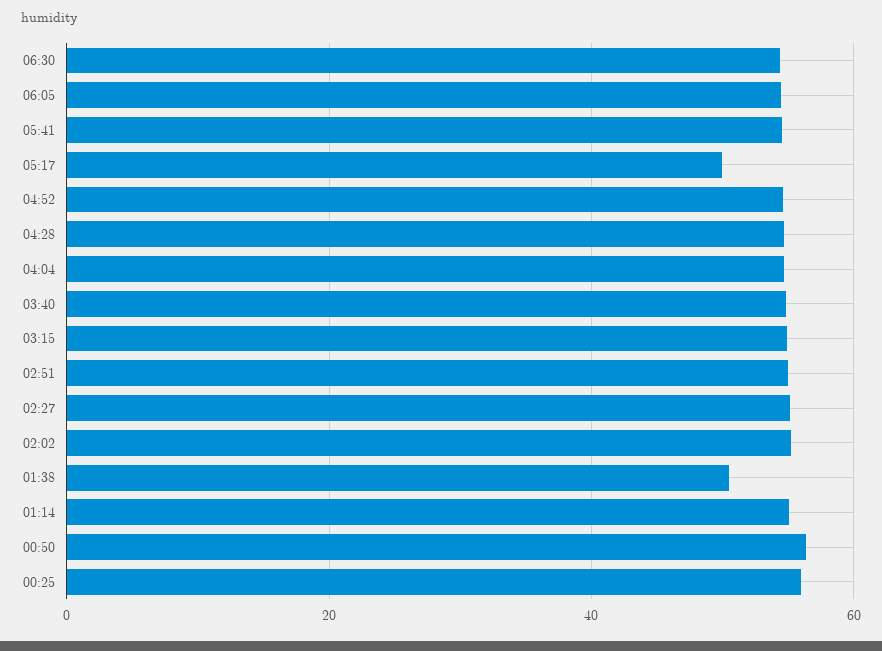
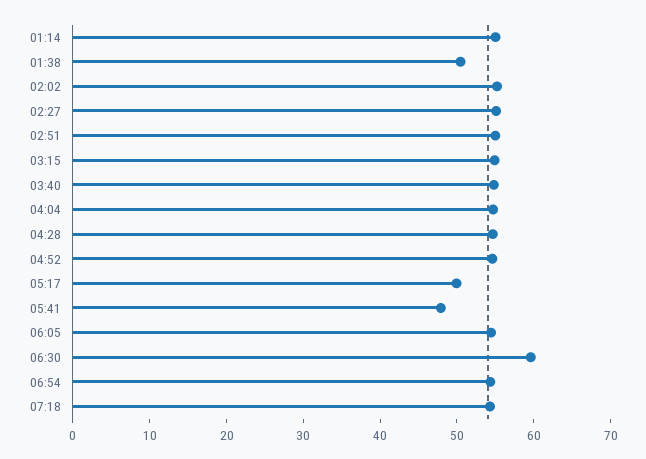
06:30: 54 -> 60
05:41: 54 -> 48
00:50: 56 -> none
00:25: 56 -> none
06:54: none -> 54
07:18: none -> 54

